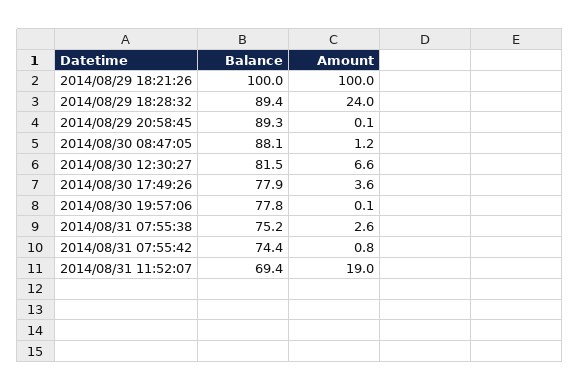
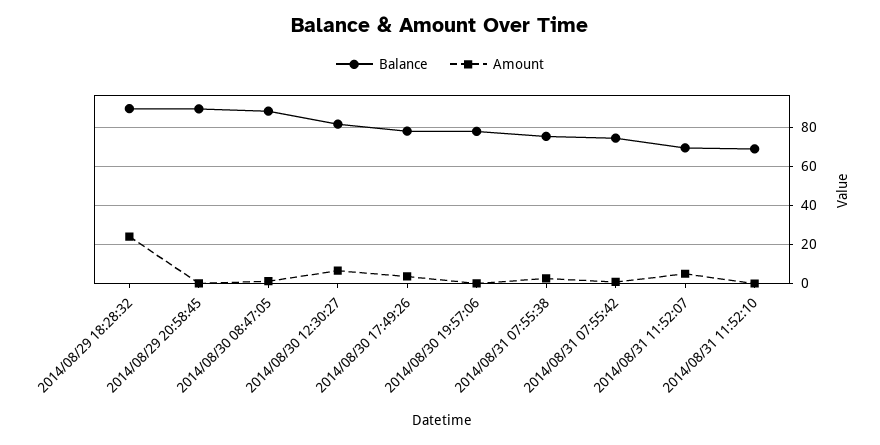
Balance, 2014/08/29 18:21:26: 100 -> none
Amount, 2014/08/29 18:21:26: 100 -> none
Amount, 2014/08/31 11:52:07: 19 -> 5
Balance, 2014/08/31 11:52:10: none -> 70
Amount, 2014/08/31 11:52:10: none -> 0

